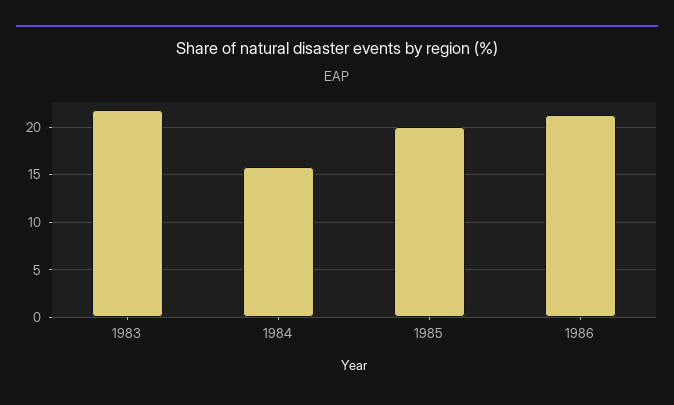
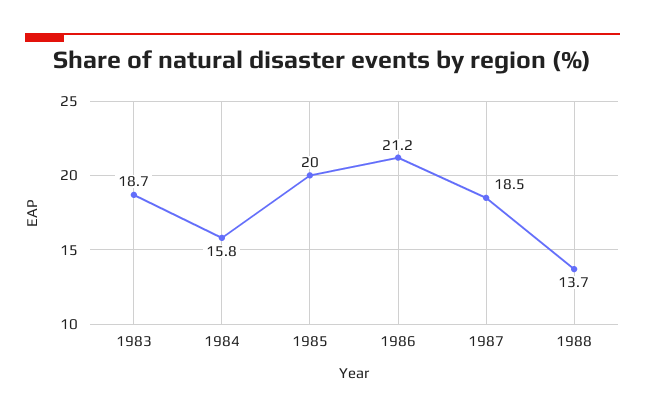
1983: 22 -> 18.7
1987: none -> 18.5
1988: none -> 13.7

